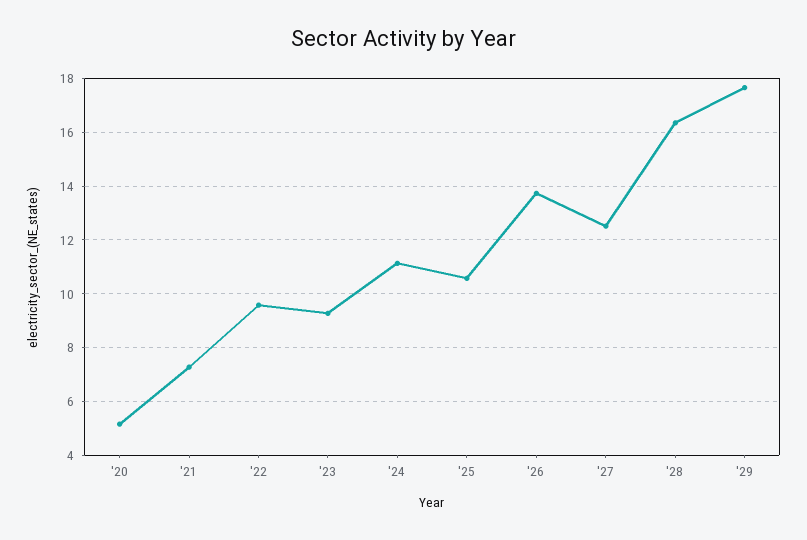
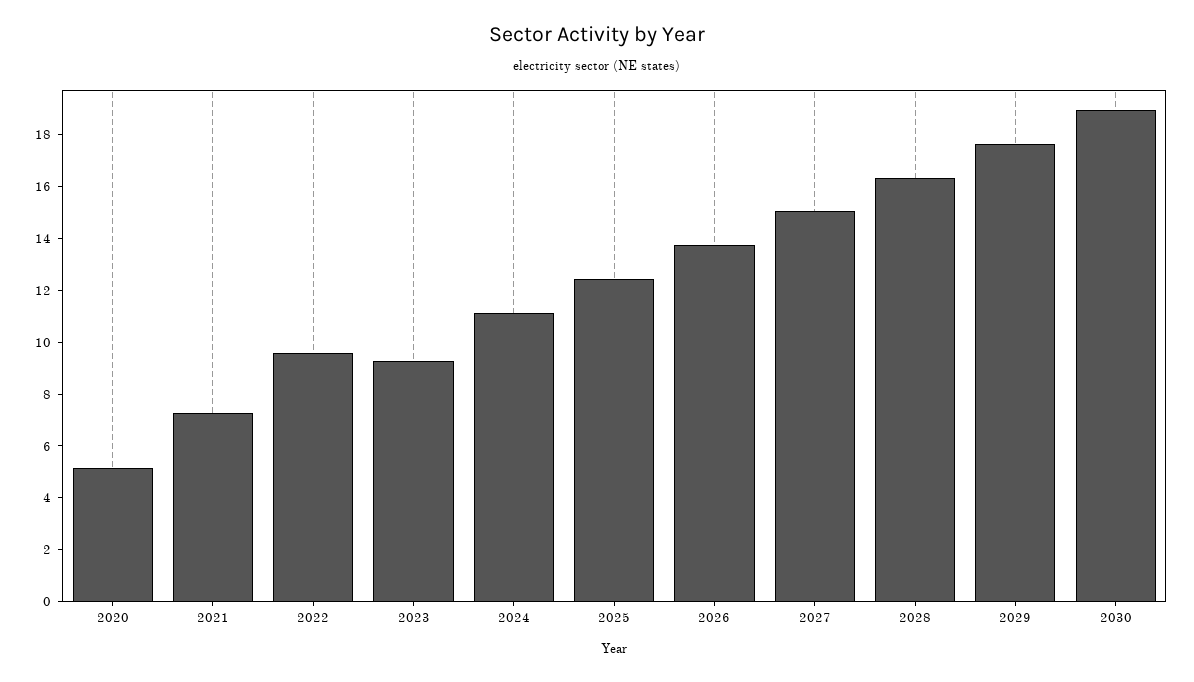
'25: 10.5 -> 12.5
'27: 12.5 -> 15
2030: none -> 19

